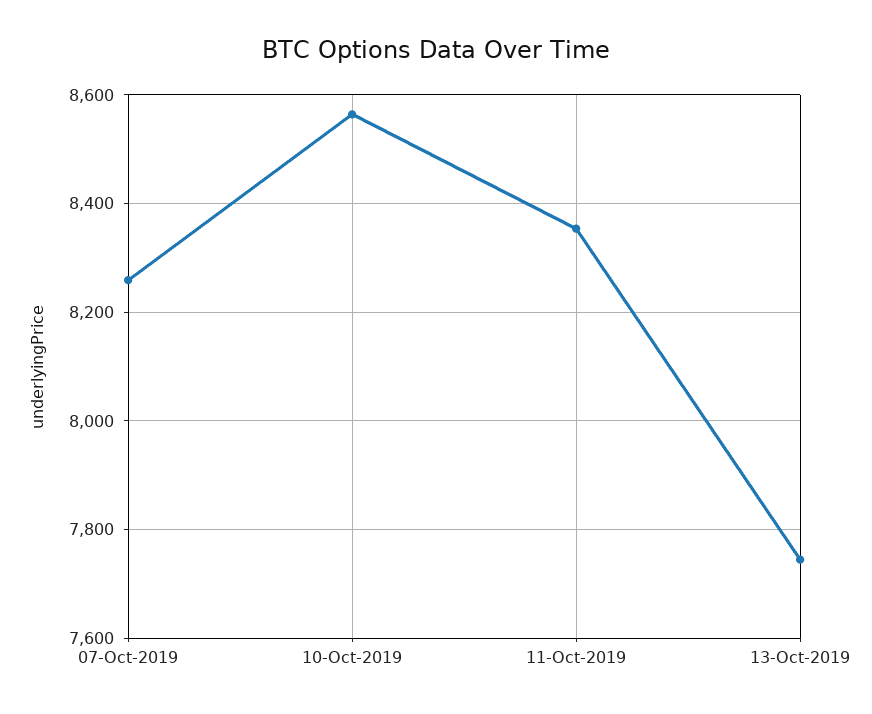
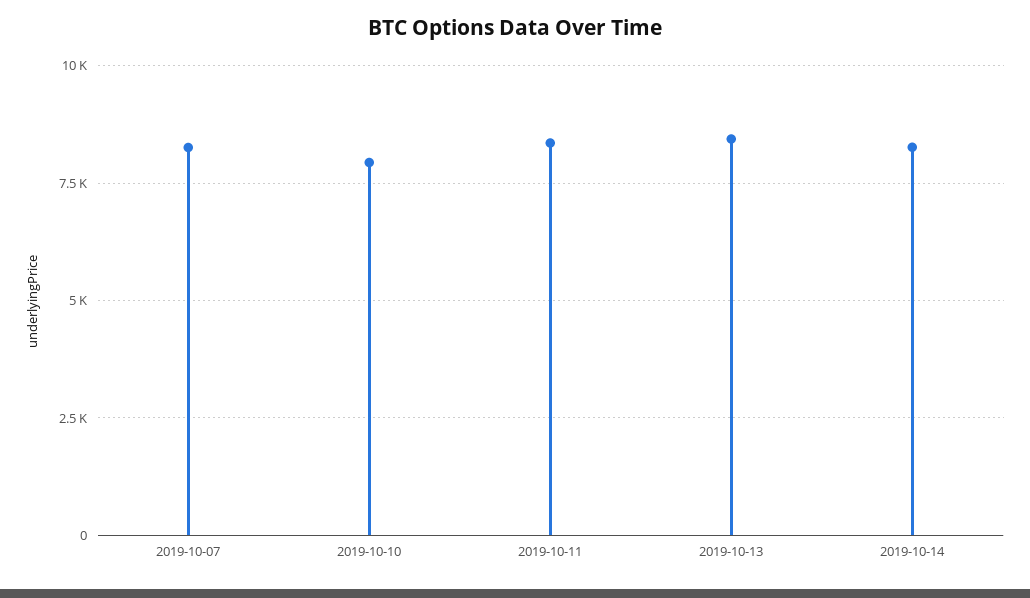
10-Oct-2019: 8560 -> 8000
13-Oct-2019: 7740 -> 8500
2019-10-14: none -> 8250

